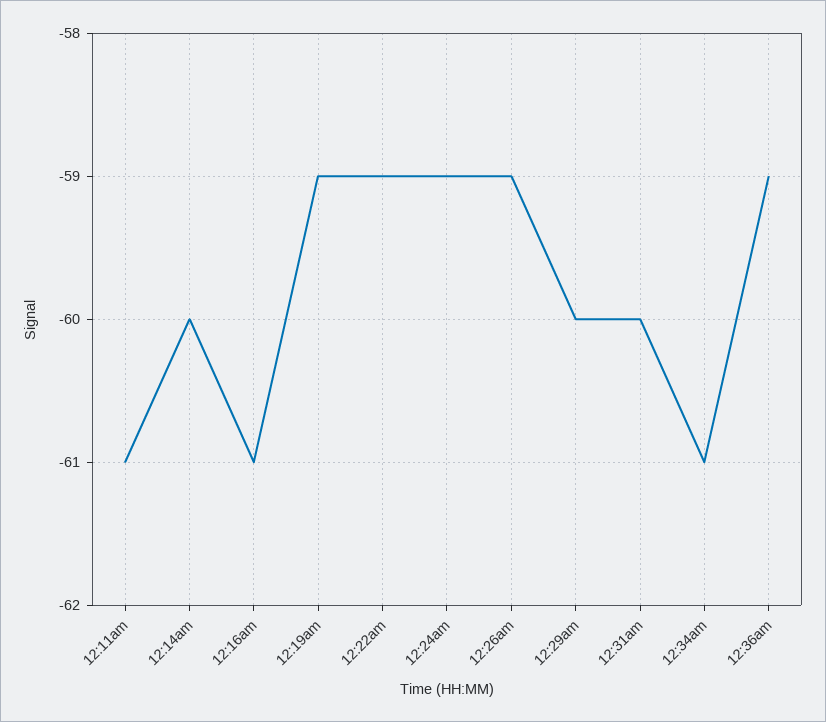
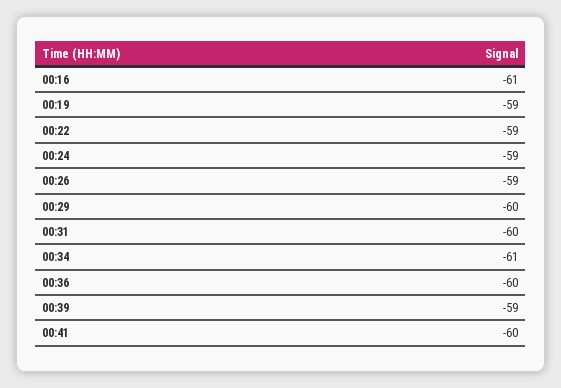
12:11am: -61 -> none
12:14am: -60 -> none
12:36am: -59 -> -60
00:39: none -> -59
00:41: none -> -60

